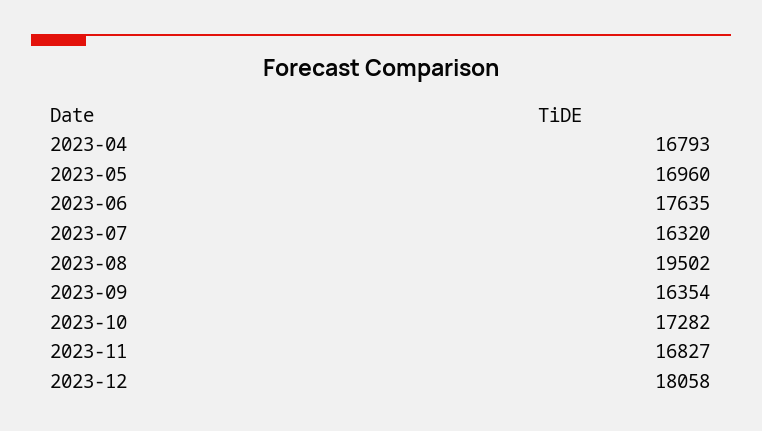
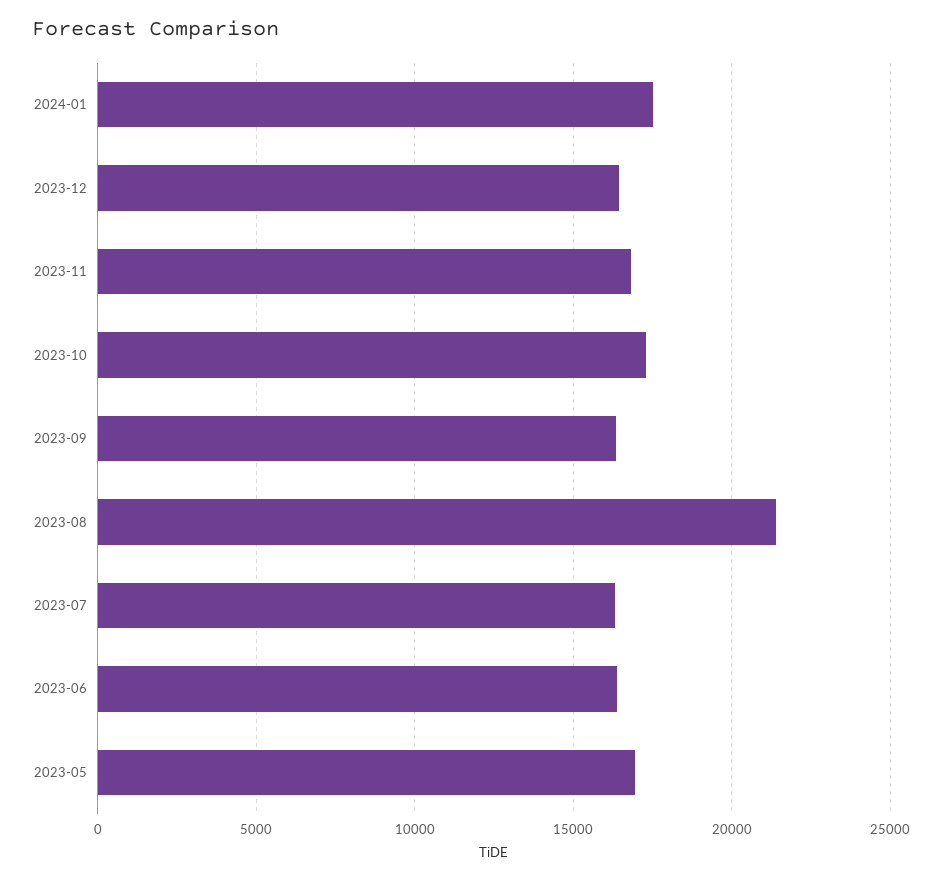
2023-04: 16793 -> none
2023-06: 17635 -> 16500
2023-08: 19502 -> 21500
2023-12: 18058 -> 16500
2024-01: none -> 17500

